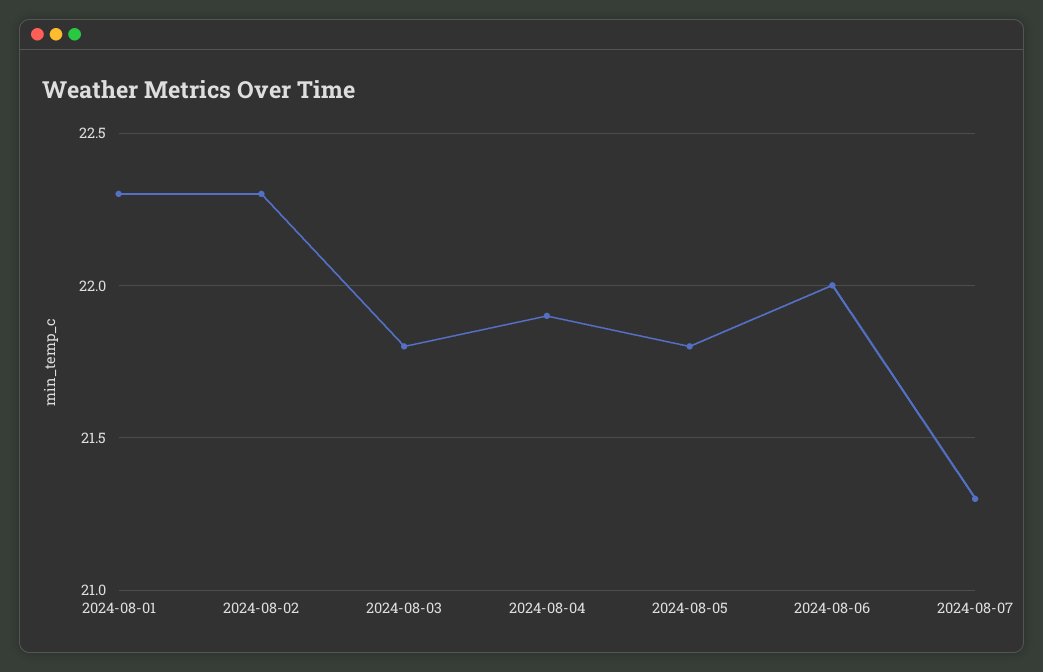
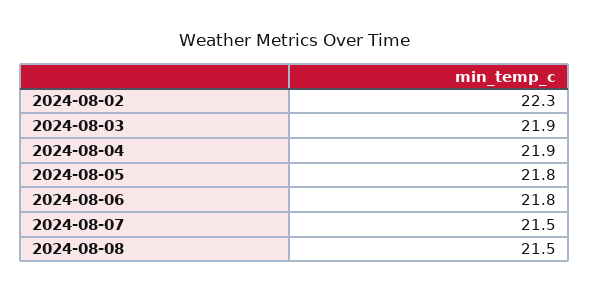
2024-08-01: 22.3 -> none
2024-08-03: 21.8 -> 21.9
2024-08-06: 22 -> 21.8
2024-08-07: 21.3 -> 21.5
2024-08-08: none -> 21.5

